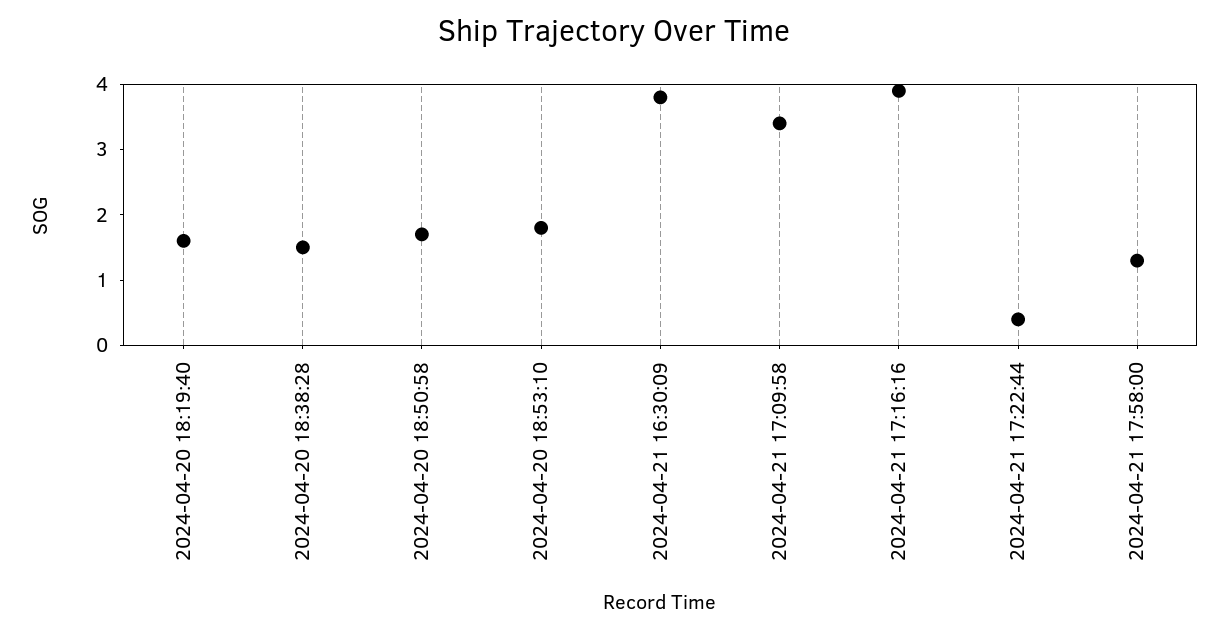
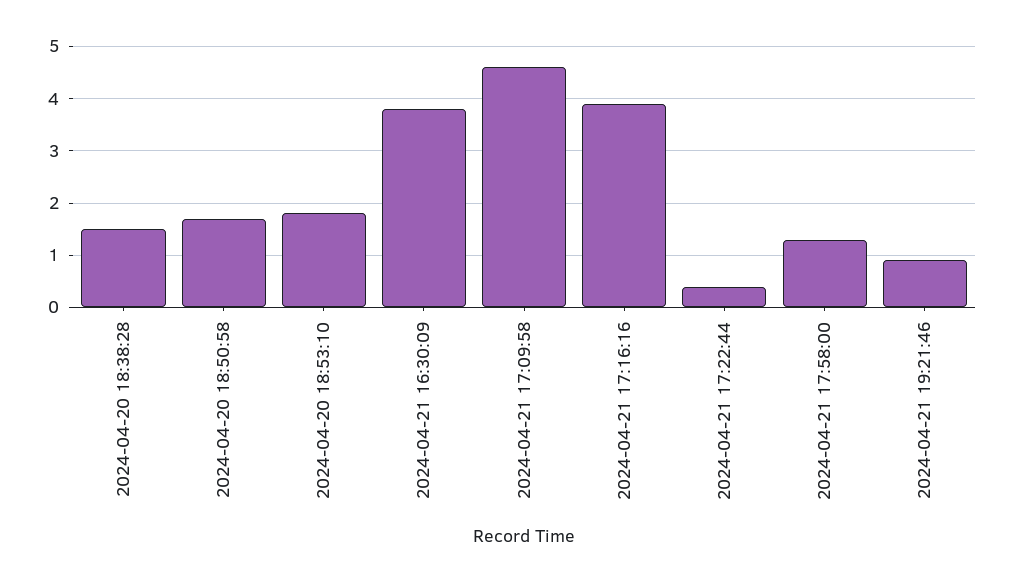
2024-04-20 18:19:40: 1.5 -> none
2024-04-21 17:09:58: 3.5 -> 4.5
2024-04-21 19:21:46: none -> 1

